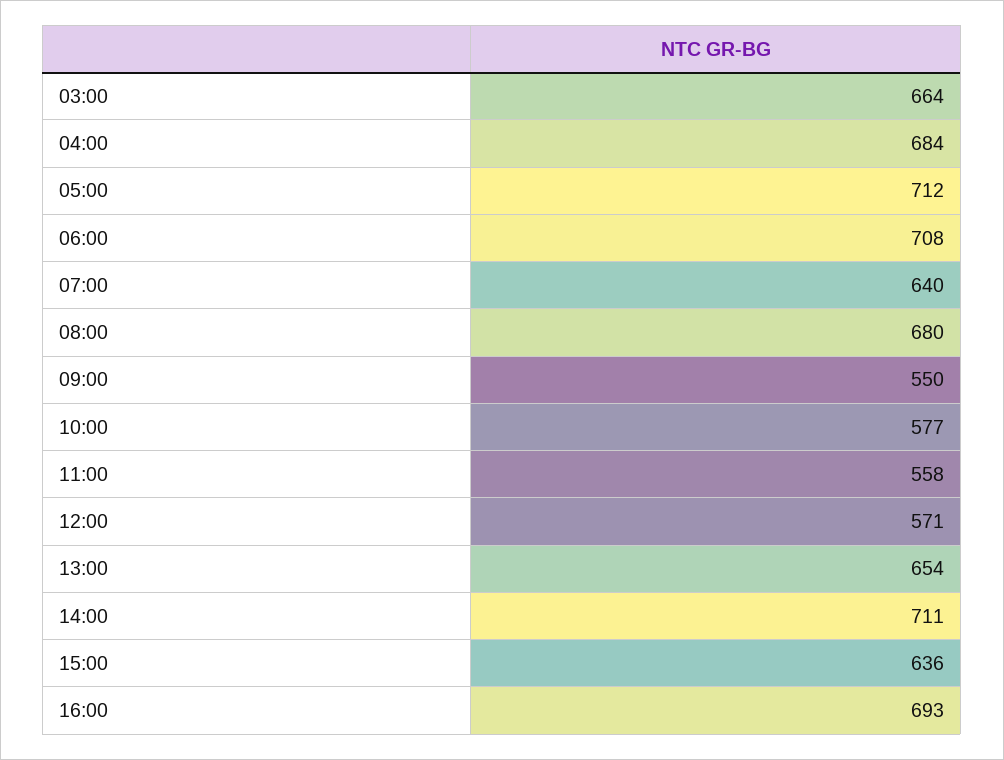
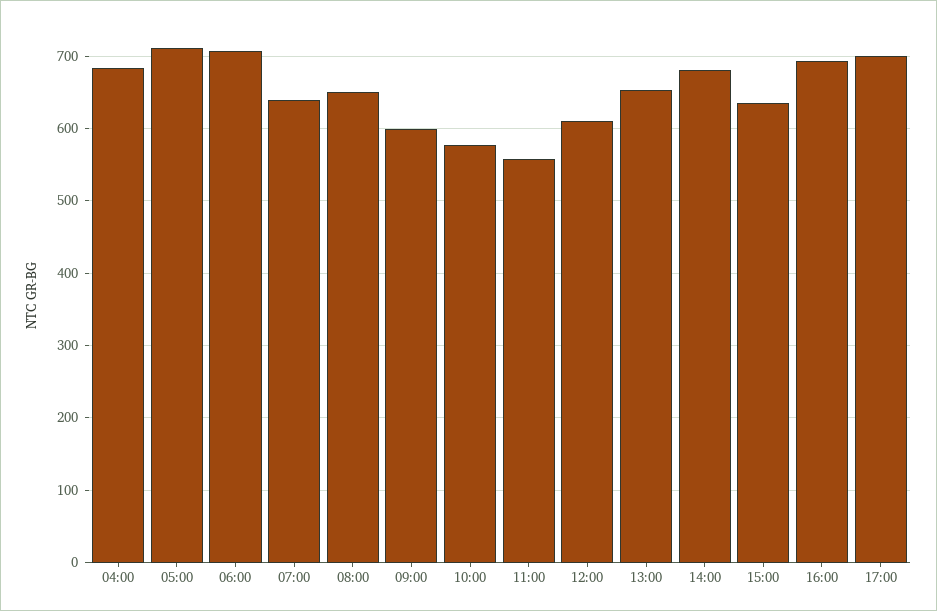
03:00: 664 -> none
08:00: 680 -> 650
09:00: 550 -> 600
12:00: 571 -> 610
14:00: 711 -> 680
17:00: none -> 700

